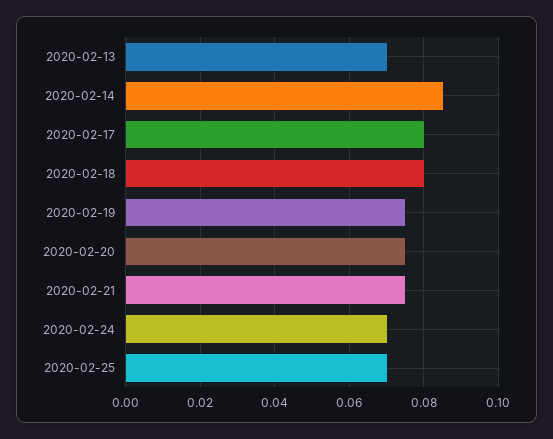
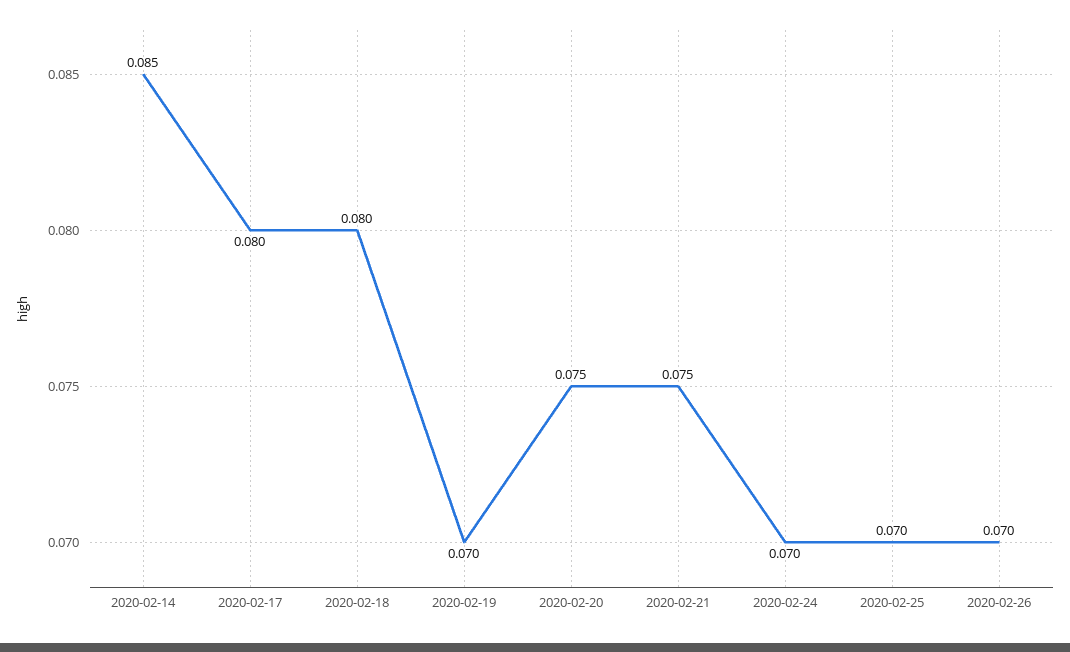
2020-02-13: 0.07 -> none
2020-02-19: 0.075 -> 0.07
2020-02-26: none -> 0.07

